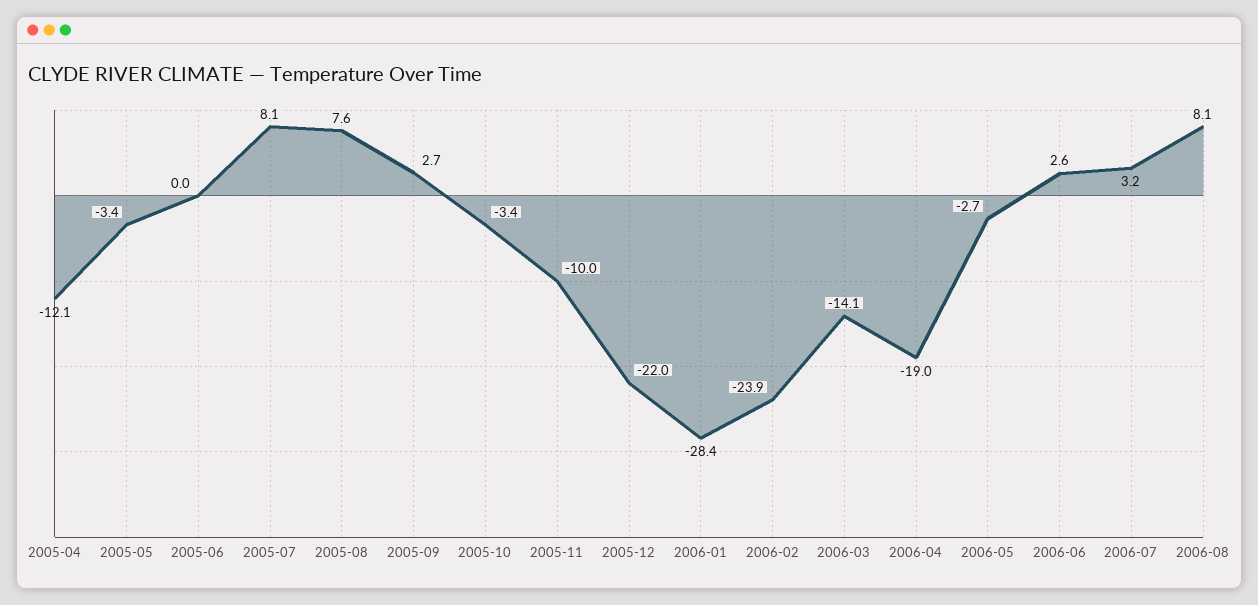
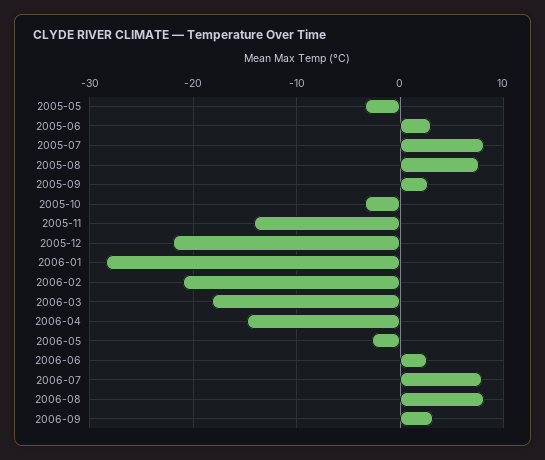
2005-04: -12.1 -> none
2005-06: 0 -> 3
2005-11: -10 -> -14
2006-02: -23.9 -> -21
2006-03: -14.1 -> -18
2006-04: -19 -> -15
2006-07: 3.2 -> 8
2006-09: none -> 3

